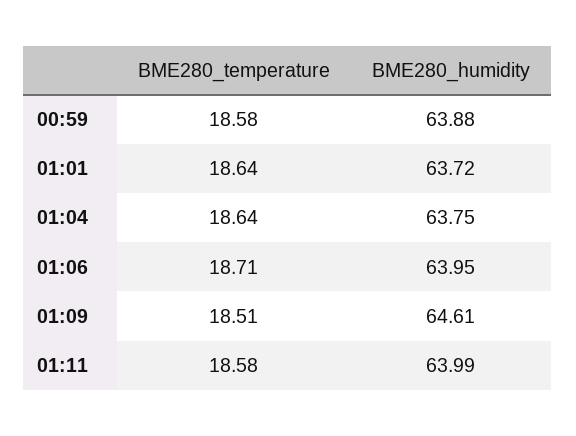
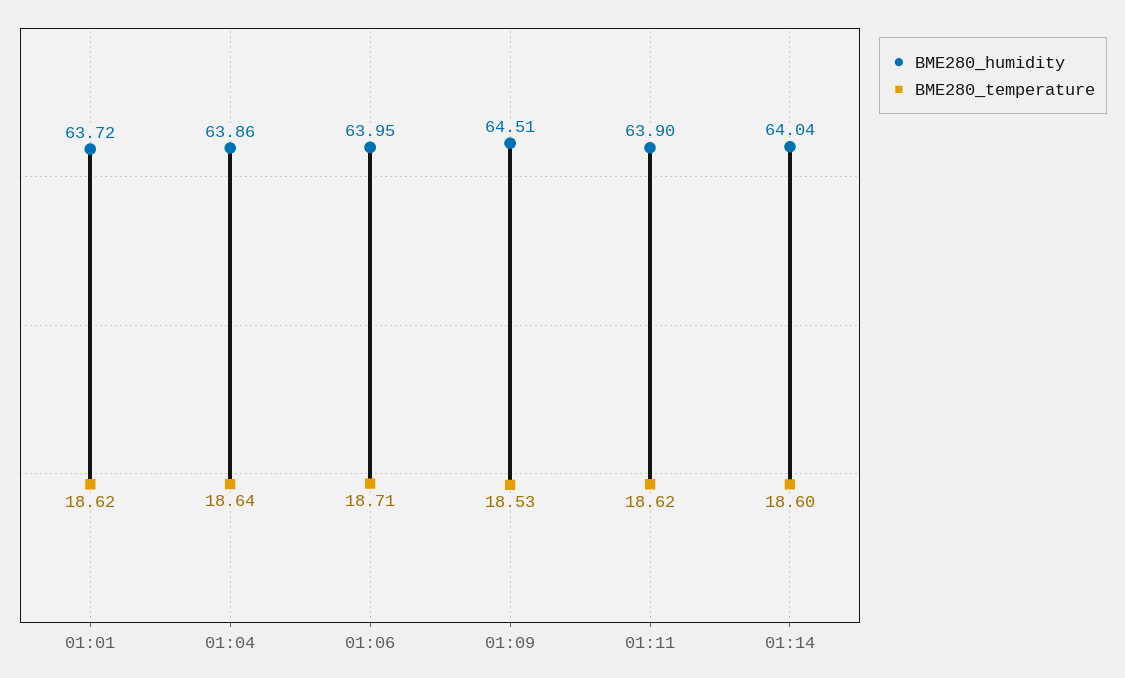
BME280_temperature, 00:59: 18.58 -> none
BME280_humidity, 00:59: 63.88 -> none
BME280_temperature, 01:01: 18.64 -> 18.62
BME280_humidity, 01:04: 63.75 -> 63.86
BME280_temperature, 01:09: 18.51 -> 18.53
BME280_humidity, 01:09: 64.61 -> 64.51
BME280_temperature, 01:11: 18.58 -> 18.62
BME280_humidity, 01:11: 63.99 -> 63.9
BME280_humidity, 01:14: none -> 64.04
BME280_temperature, 01:14: none -> 18.6

